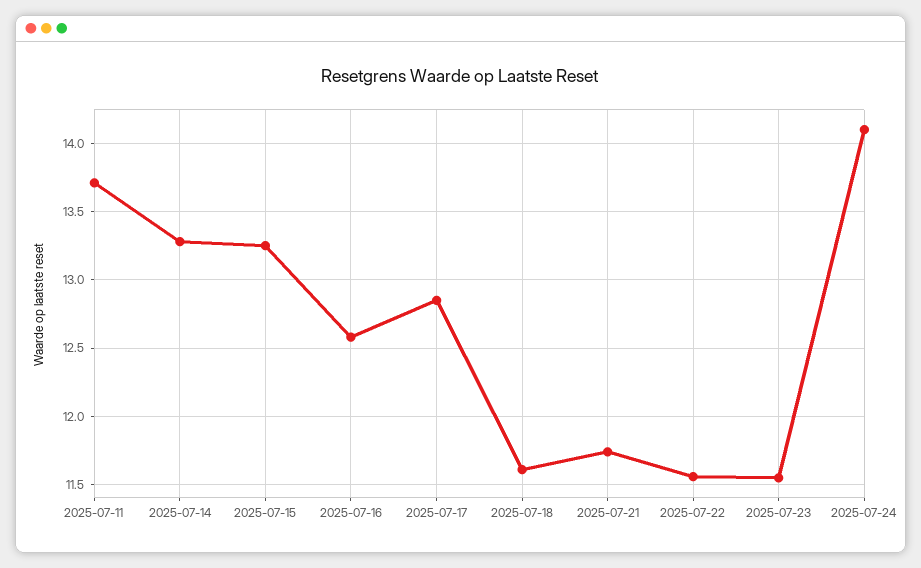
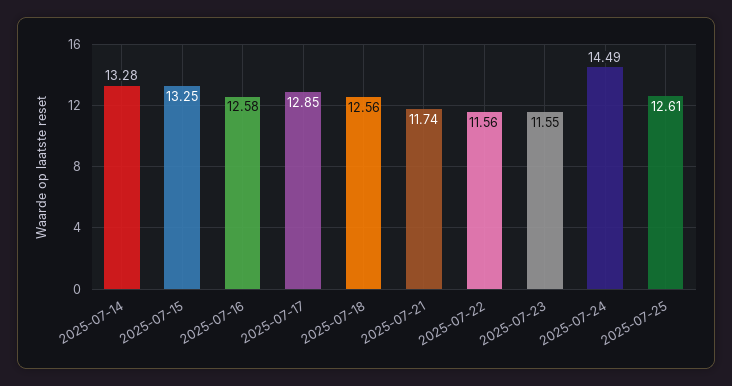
2025-07-11: 13.7 -> none
2025-07-18: 11.6 -> 12.56
2025-07-24: 14.1 -> 14.49
2025-07-25: none -> 12.61

